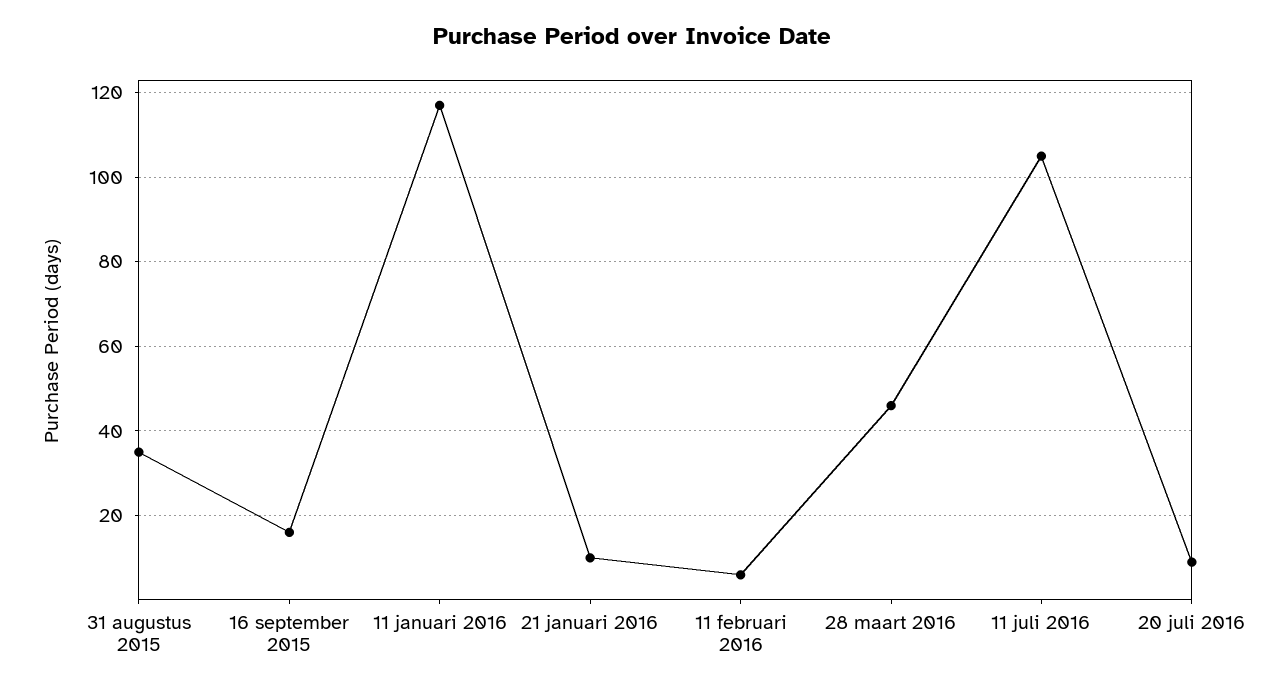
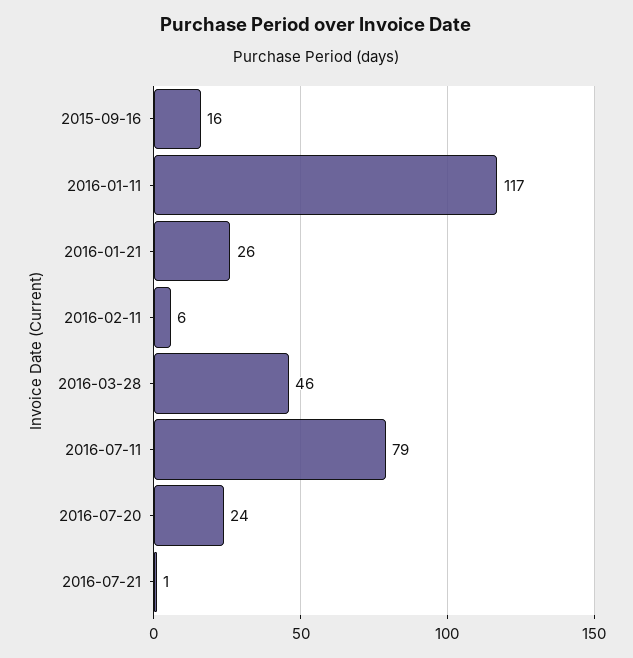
31 augustus 2015: 35 -> none
21 januari 2016: 10 -> 26
11 juli 2016: 105 -> 79
20 juli 2016: 10 -> 24
2016-07-21: none -> 1

